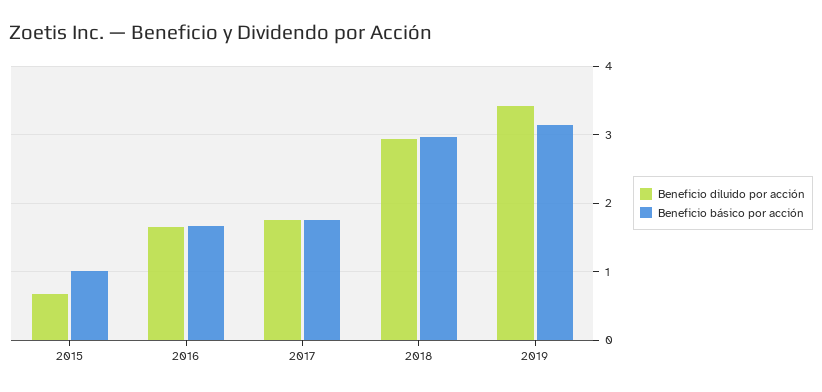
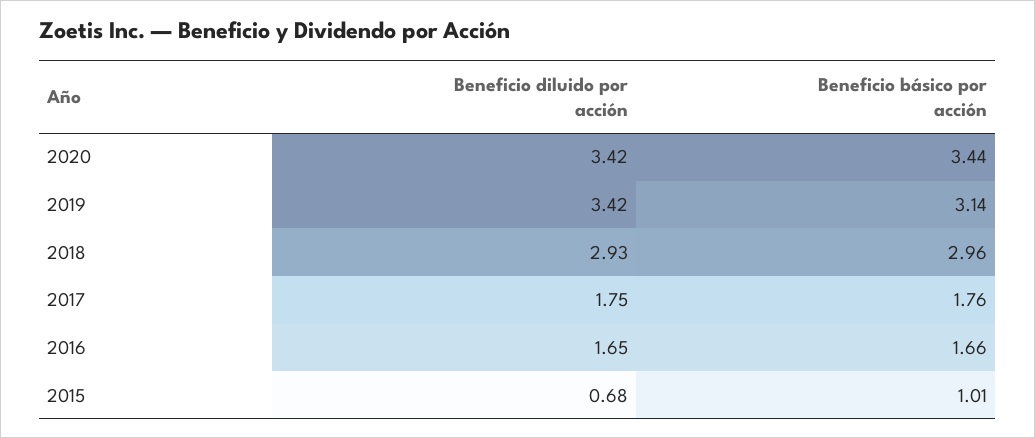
Beneficio diluido por acción, 2020: none -> 3.42
Beneficio básico por acción, 2020: none -> 3.44

